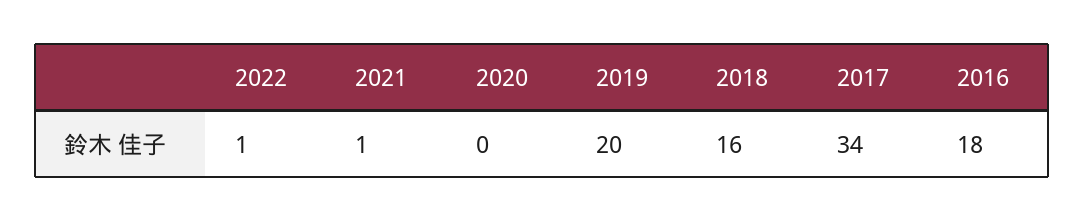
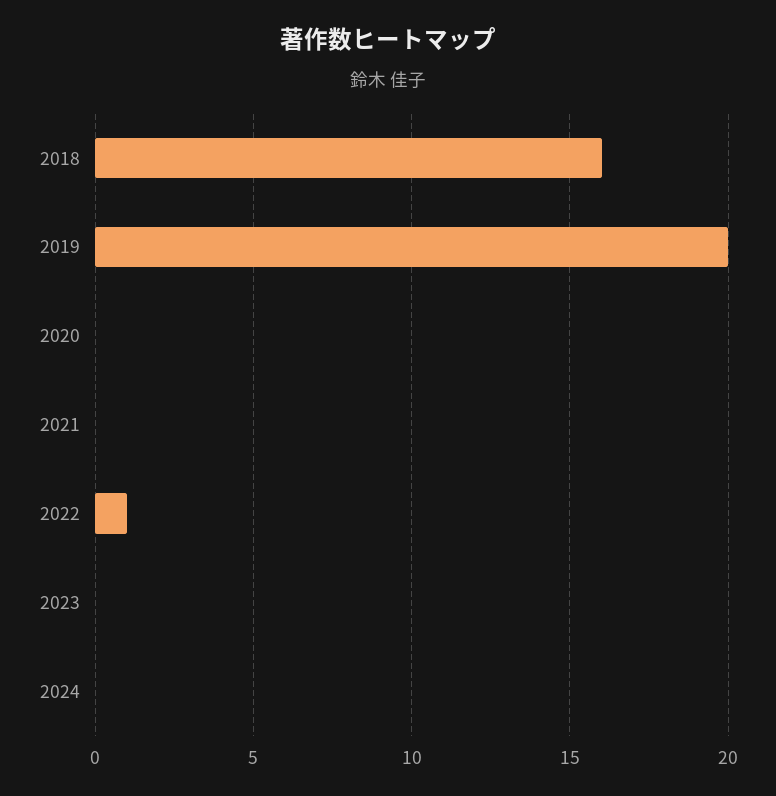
2021: 1 -> 0
2017: 34 -> none
2016: 18 -> none
2023: none -> 0
2024: none -> 0

